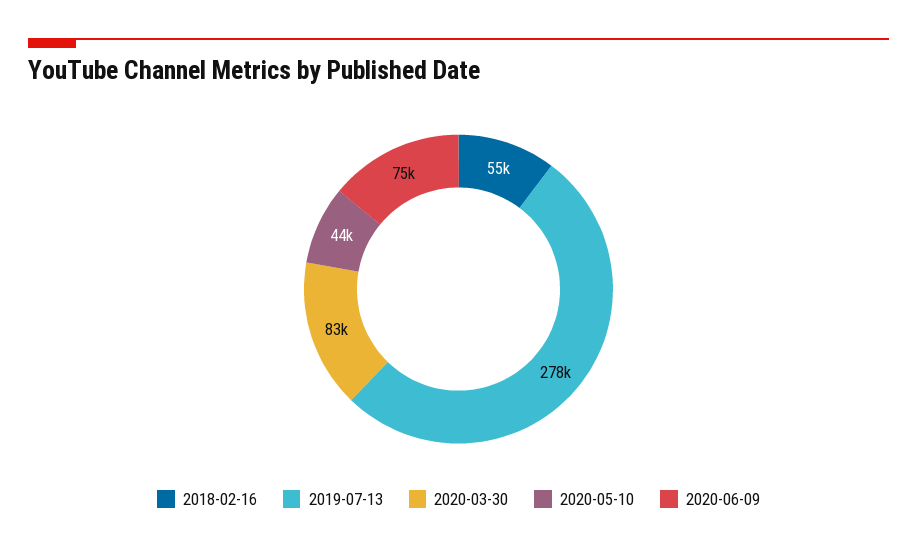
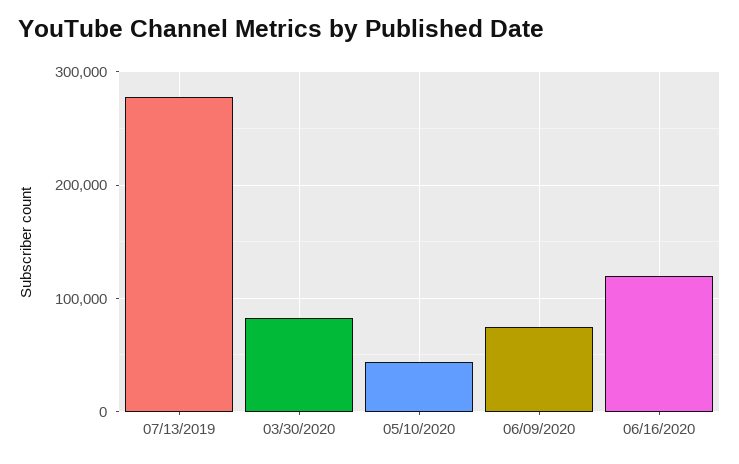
2018-02-16: 55000 -> none
06/16/2020: none -> 120000

